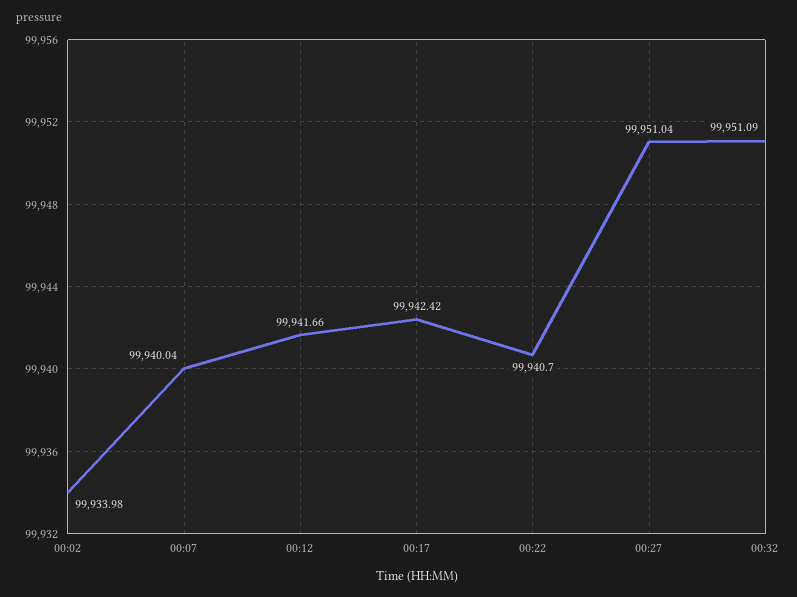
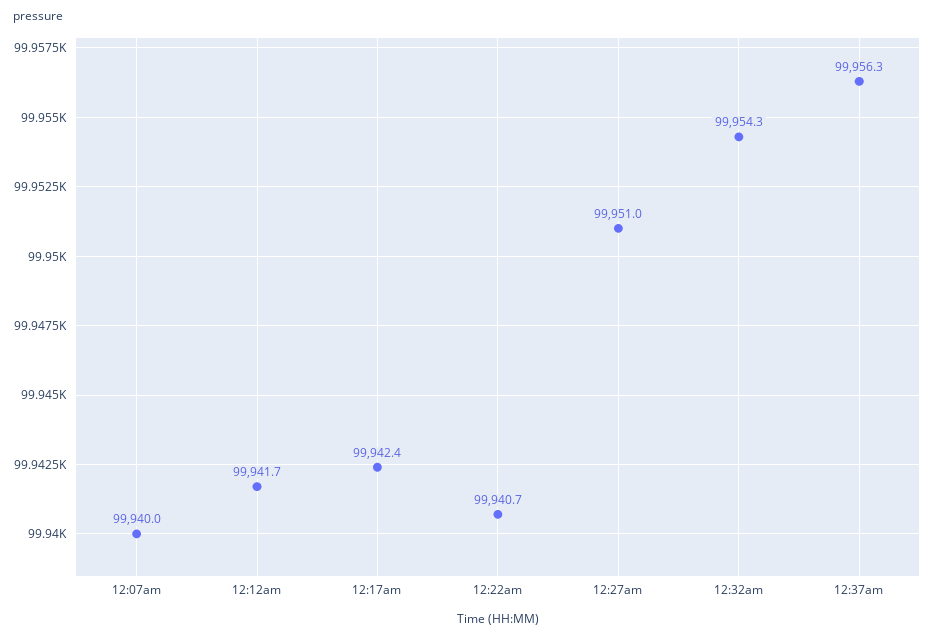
00:02: 99933.98 -> none
00:32: 99951.09 -> 99954.3
12:37am: none -> 99956.3

